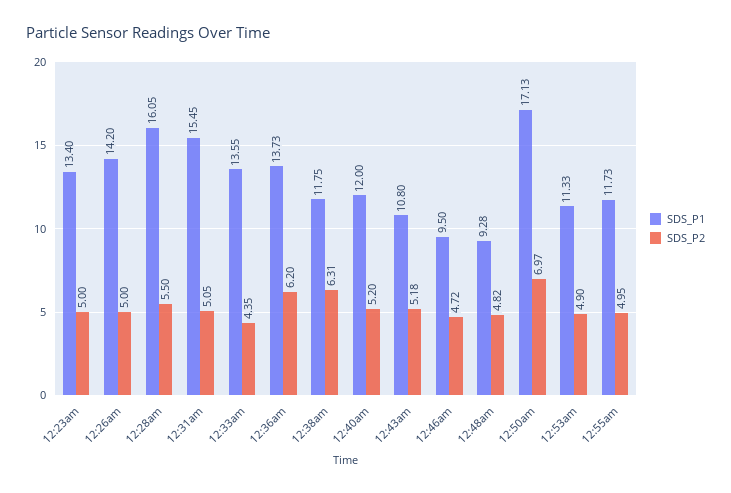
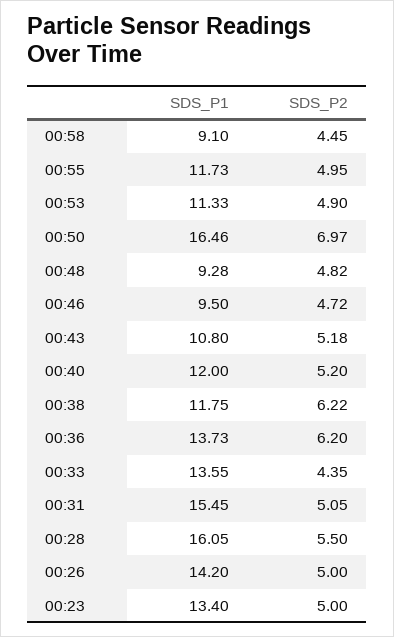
SDS_P2, 12:38am: 6.31 -> 6.22
SDS_P1, 12:50am: 17.13 -> 16.46
SDS_P1, 00:58: none -> 9.1
SDS_P2, 00:58: none -> 4.45

